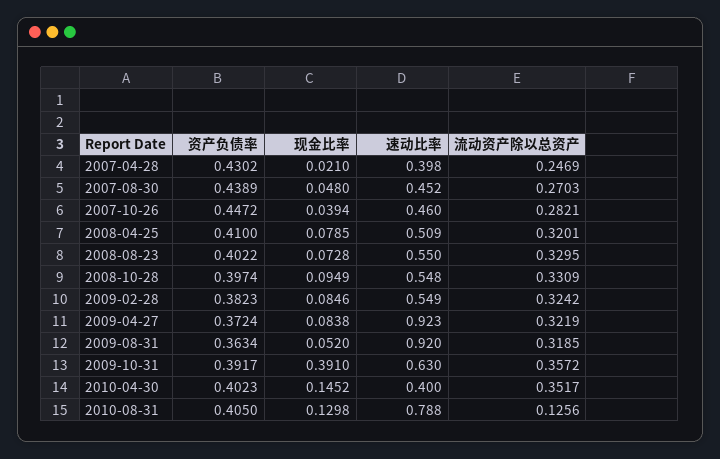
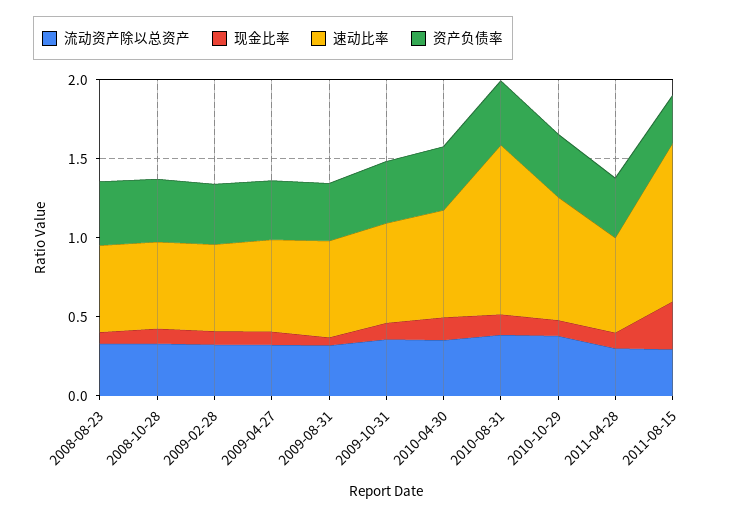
资产负债率, 2007-04-28: 0.4302 -> none
现金比率, 2007-04-28: 0.021 -> none
速动比率, 2007-04-28: 0.398 -> none
流动资产除以总资产, 2007-04-28: 0.2469 -> none
资产负债率, 2007-08-30: 0.4389 -> none
现金比率, 2007-08-30: 0.048 -> none
速动比率, 2007-08-30: 0.452 -> none
流动资产除以总资产, 2007-08-30: 0.2703 -> none
资产负债率, 2007-10-26: 0.4472 -> none
现金比率, 2007-10-26: 0.0394 -> none
速动比率, 2007-10-26: 0.46 -> none
流动资产除以总资产, 2007-10-26: 0.2821 -> none
资产负债率, 2008-04-25: 0.41 -> none
现金比率, 2008-04-25: 0.0785 -> none
速动比率, 2008-04-25: 0.509 -> none
流动资产除以总资产, 2008-04-25: 0.3201 -> none
速动比率, 2009-04-27: 0.923 -> 0.6
速动比率, 2009-08-31: 0.92 -> 0.6
现金比率, 2009-10-31: 0.391 -> 0.1
速动比率, 2010-04-30: 0.4 -> 0.7
速动比率, 2010-08-31: 0.788 -> 1.1
流动资产除以总资产, 2010-08-31: 0.1256 -> 0.4
流动资产除以总资产, 2010-10-29: none -> 0.4
现金比率, 2010-10-29: none -> 0.1
速动比率, 2010-10-29: none -> 0.8
资产负债率, 2010-10-29: none -> 0.4
流动资产除以总资产, 2011-04-28: none -> 0.3
现金比率, 2011-04-28: none -> 0.1
速动比率, 2011-04-28: none -> 0.6
资产负债率, 2011-04-28: none -> 0.4
流动资产除以总资产, 2011-08-15: none -> 0.3
现金比率, 2011-08-15: none -> 0.3
速动比率, 2011-08-15: none -> 1
资产负债率, 2011-08-15: none -> 0.3

